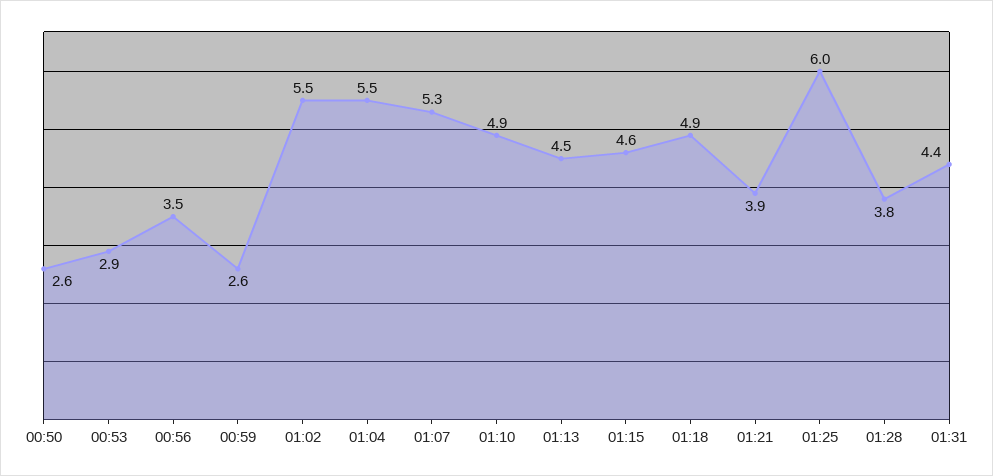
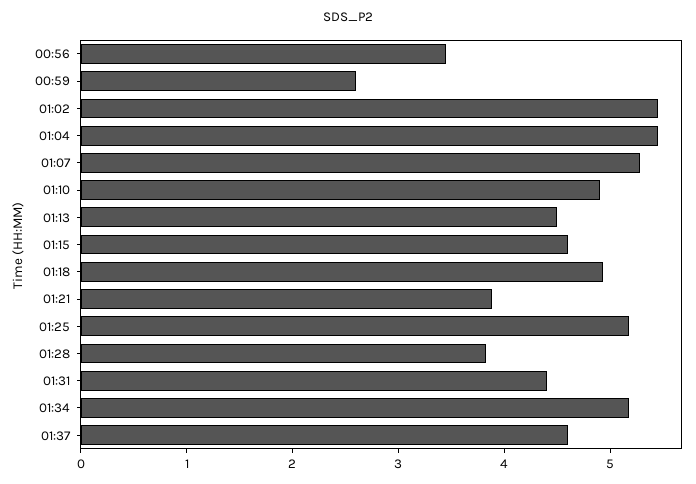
00:50: 2.6 -> none
00:53: 2.9 -> none
01:25: 6 -> 5.2
01:34: none -> 5.2
01:37: none -> 4.6

